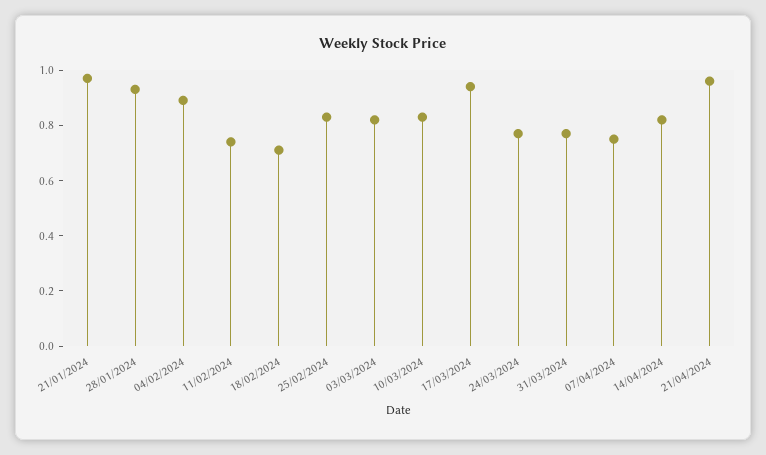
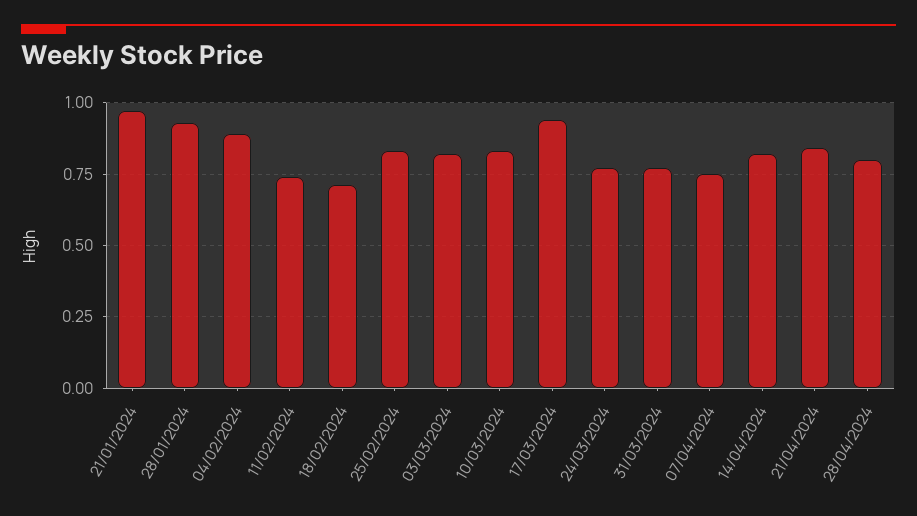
21/04/2024: 0.95 -> 0.85
28/04/2024: none -> 0.8

